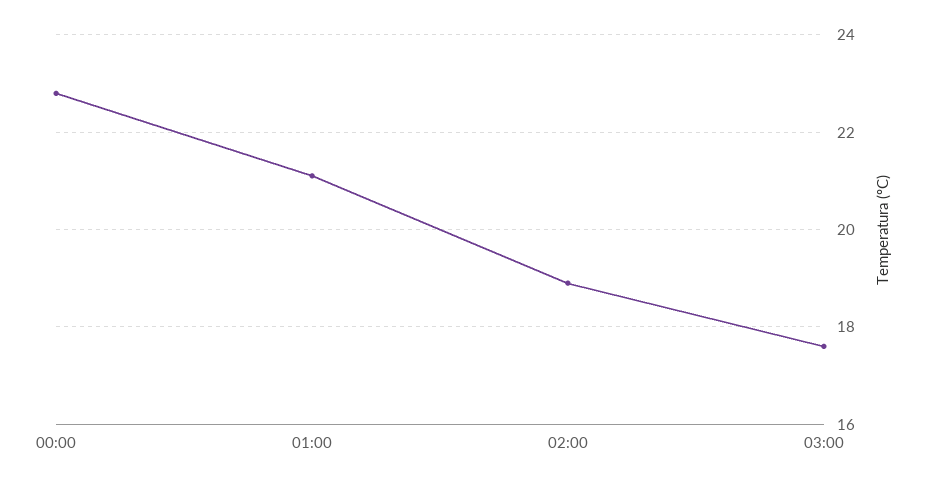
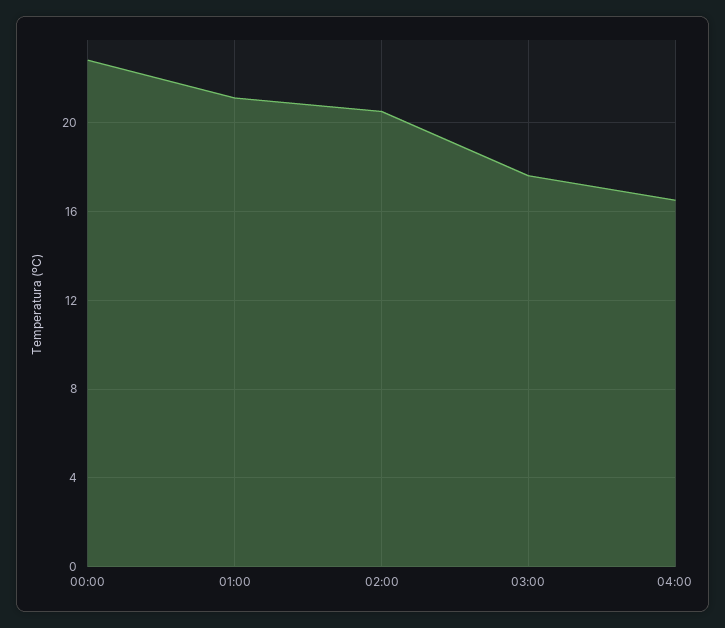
02:00: 19 -> 20.5
04:00: none -> 16.5

